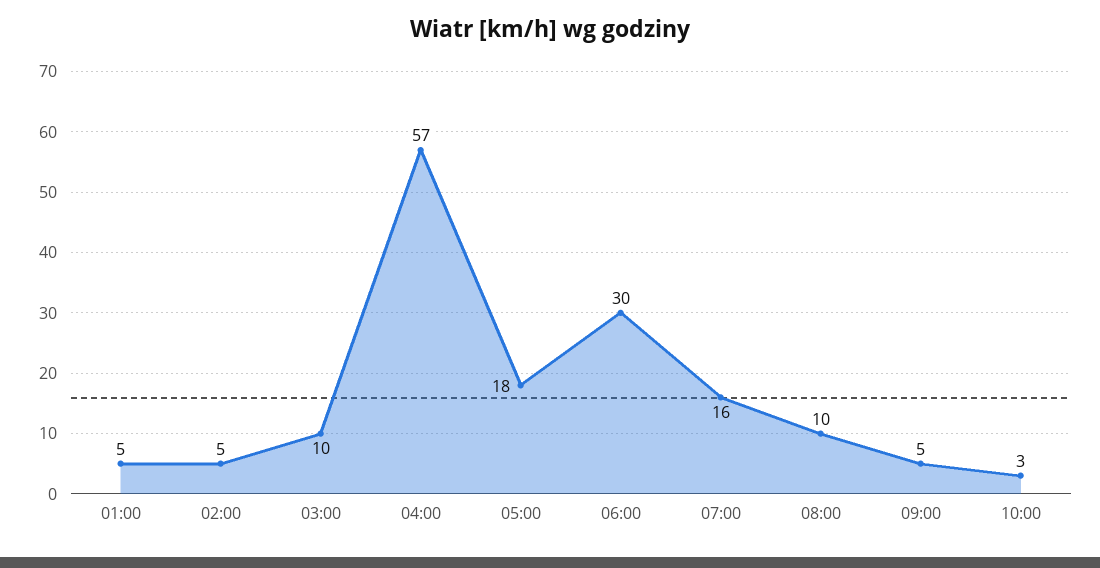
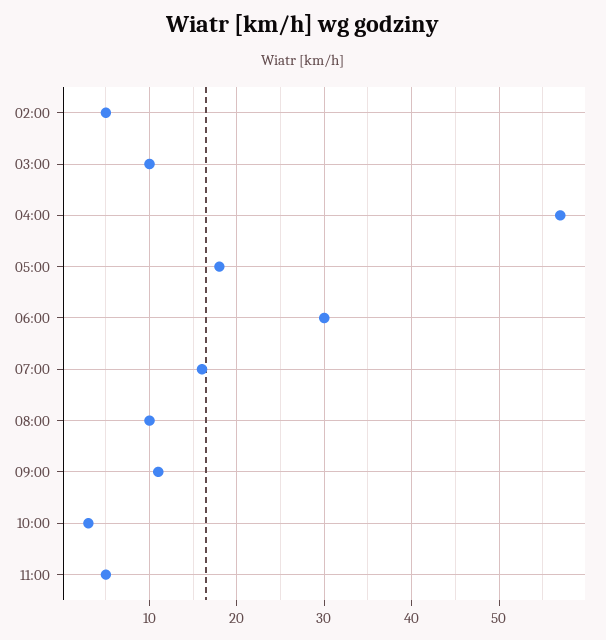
01:00: 5 -> none
09:00: 5 -> 11
11:00: none -> 5

